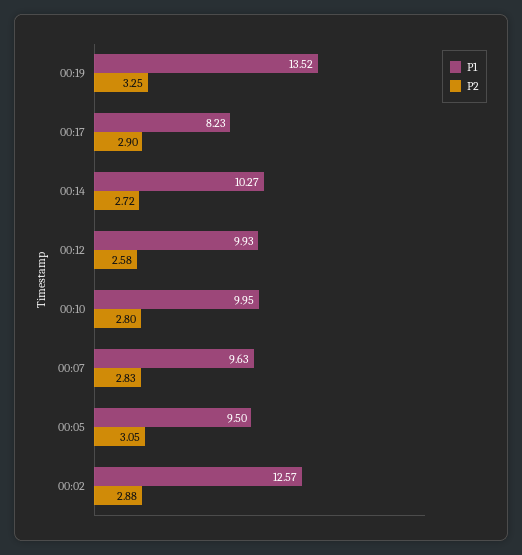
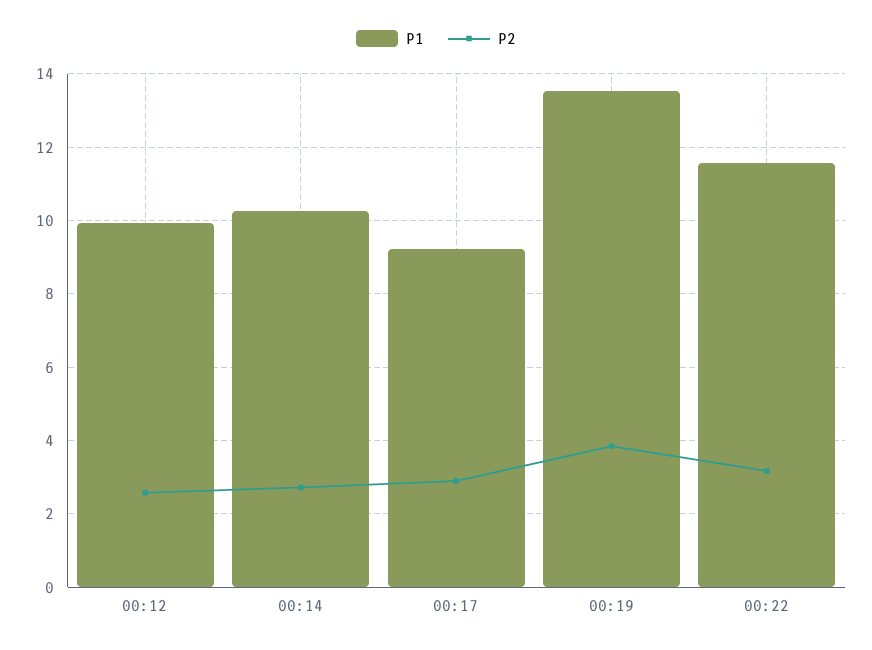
P2, 00:19: 3.25 -> 3.8
P1, 00:17: 8.23 -> 9.2
P1, 00:10: 9.95 -> none
P2, 00:10: 2.8 -> none
P1, 00:07: 9.63 -> none
P2, 00:07: 2.83 -> none
P1, 00:05: 9.5 -> none
P2, 00:05: 3.05 -> none
P1, 00:02: 12.57 -> none
P2, 00:02: 2.88 -> none
P1, 00:22: none -> 11.6
P2, 00:22: none -> 3.2

